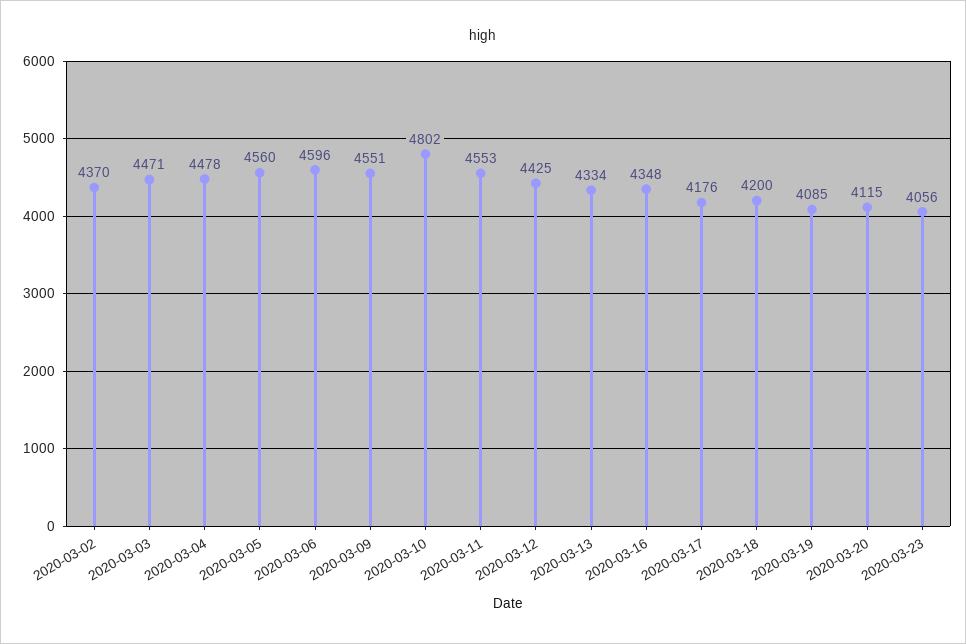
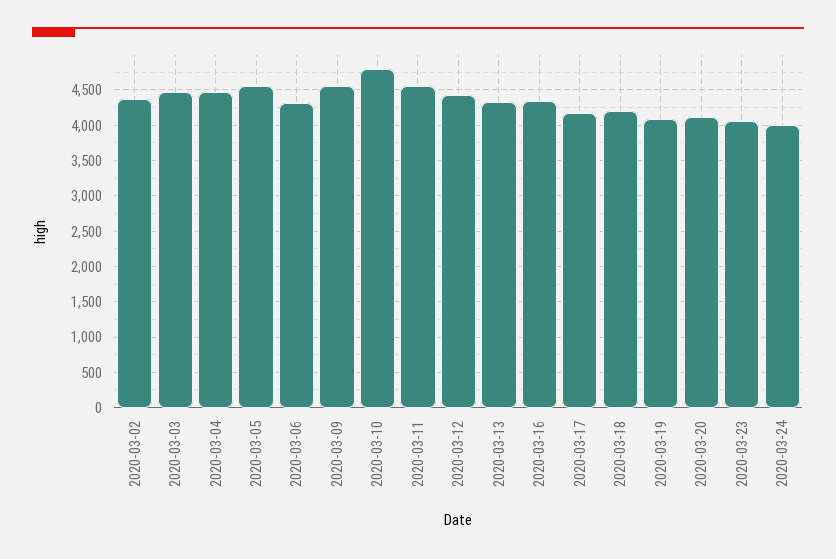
2020-03-06: 4596 -> 4300
2020-03-24: none -> 4000

